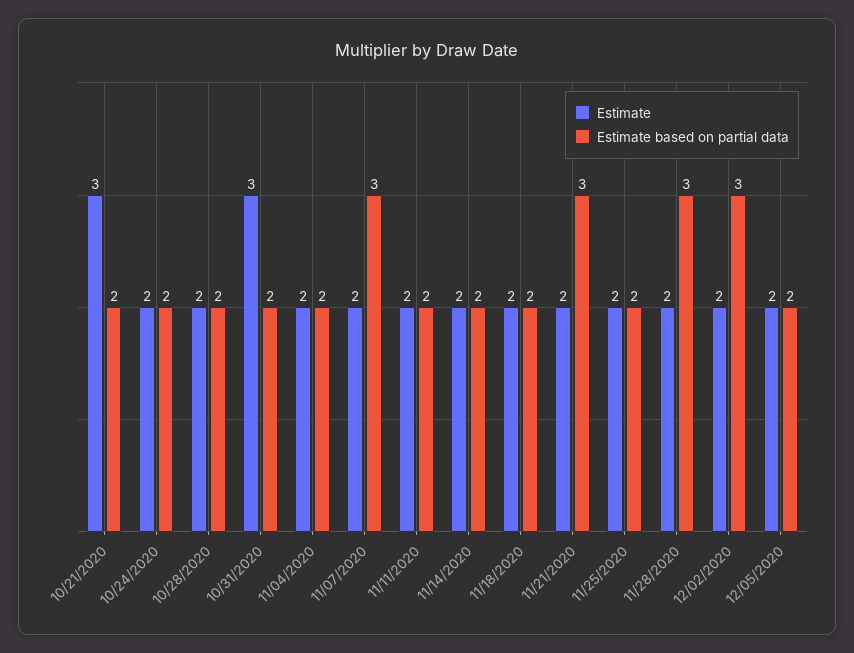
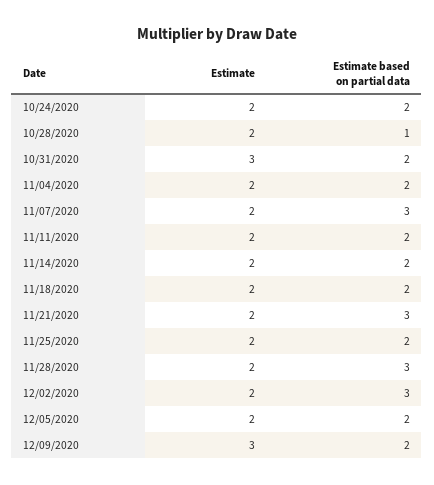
Estimate, 10/21/2020: 3 -> none
Estimate based on partial data, 10/21/2020: 2 -> none
Estimate based on partial data, 10/28/2020: 2 -> 1
Estimate, 12/09/2020: none -> 3
Estimate based on partial data, 12/09/2020: none -> 2

